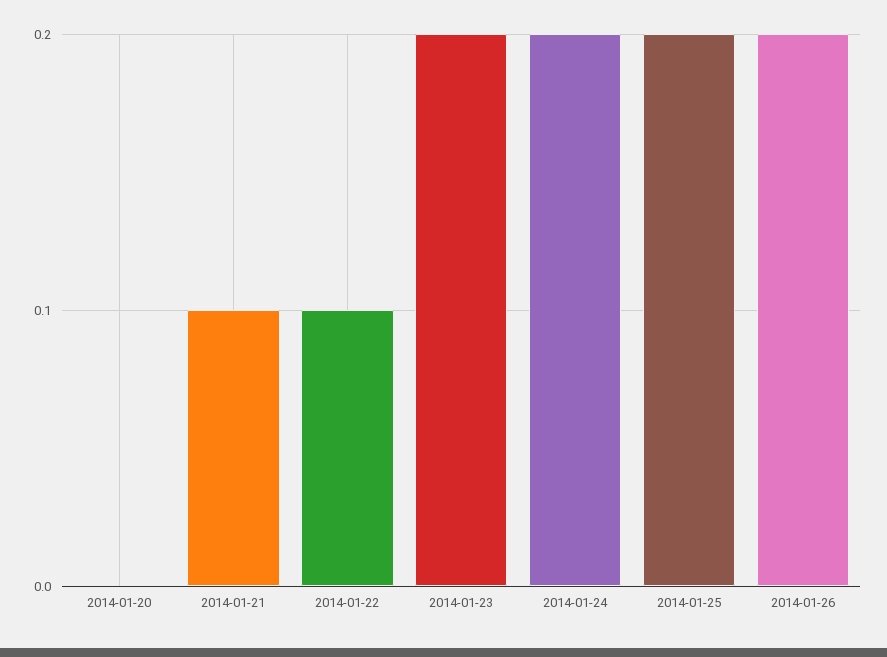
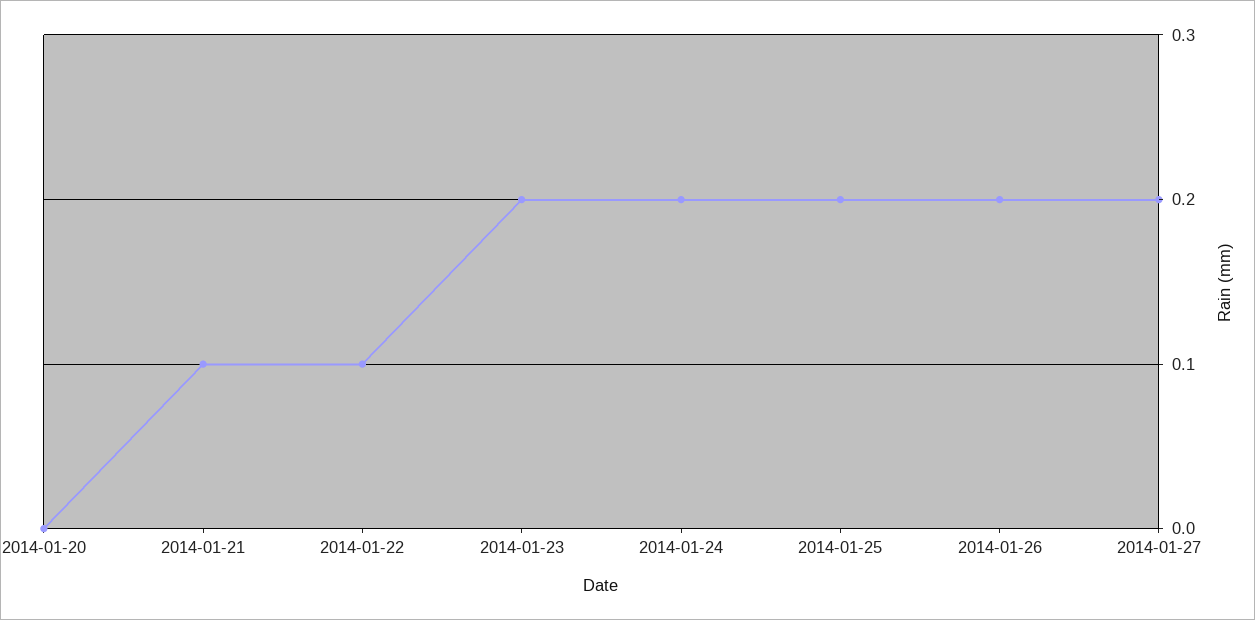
2014-01-27: none -> 0.2

